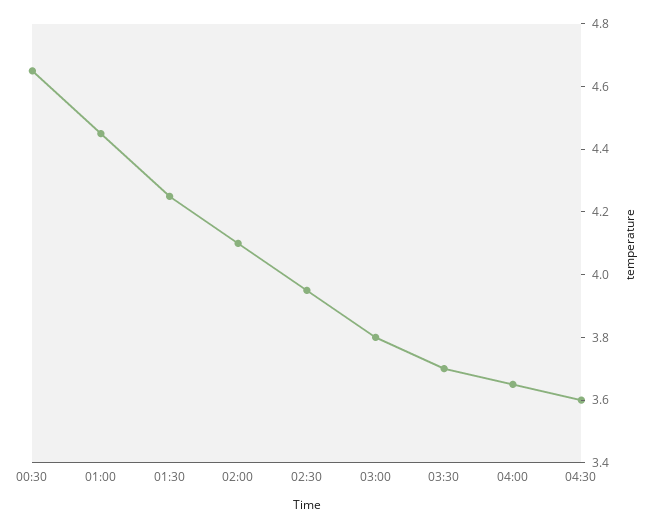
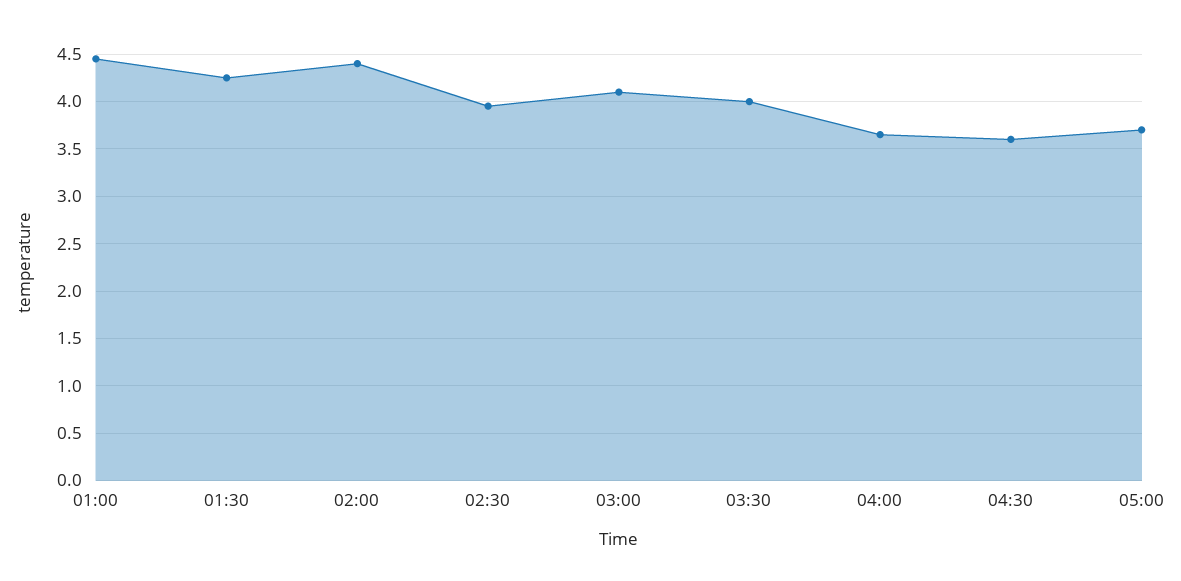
00:30: 4.65 -> none
02:00: 4.1 -> 4.4
03:00: 3.8 -> 4.1
03:30: 3.7 -> 4
05:00: none -> 3.7

